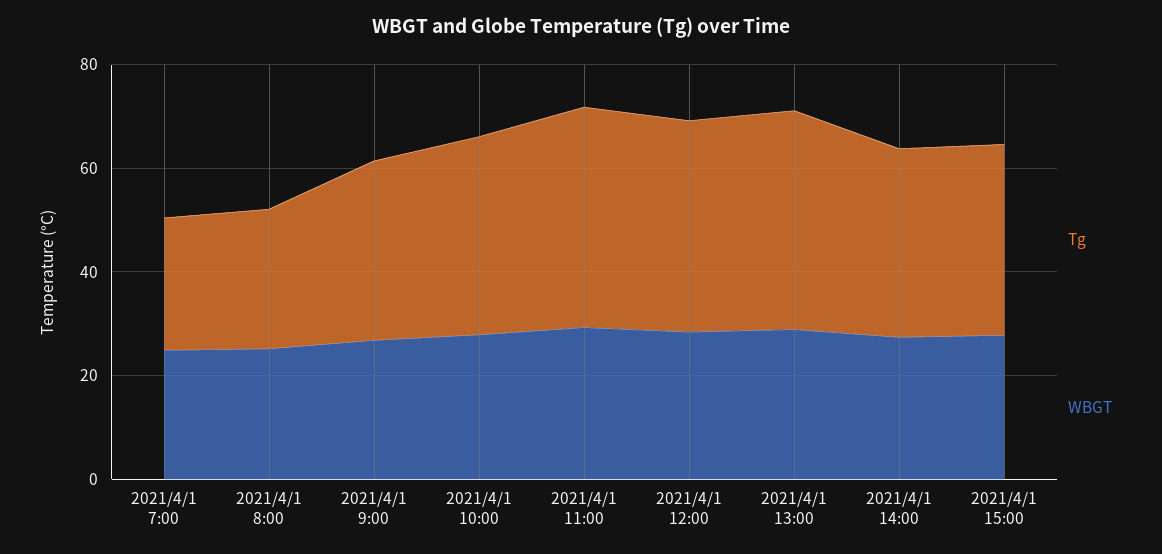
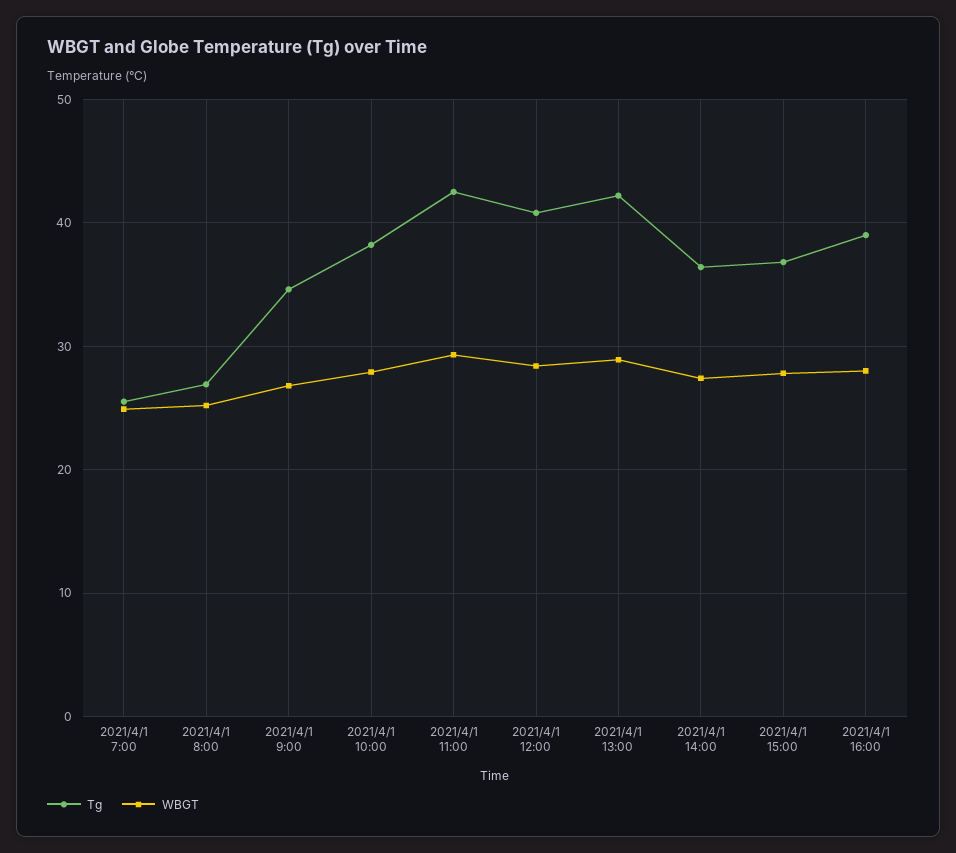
Tg, 2021/4/1 16:00: none -> 39
WBGT, 2021/4/1 16:00: none -> 28

